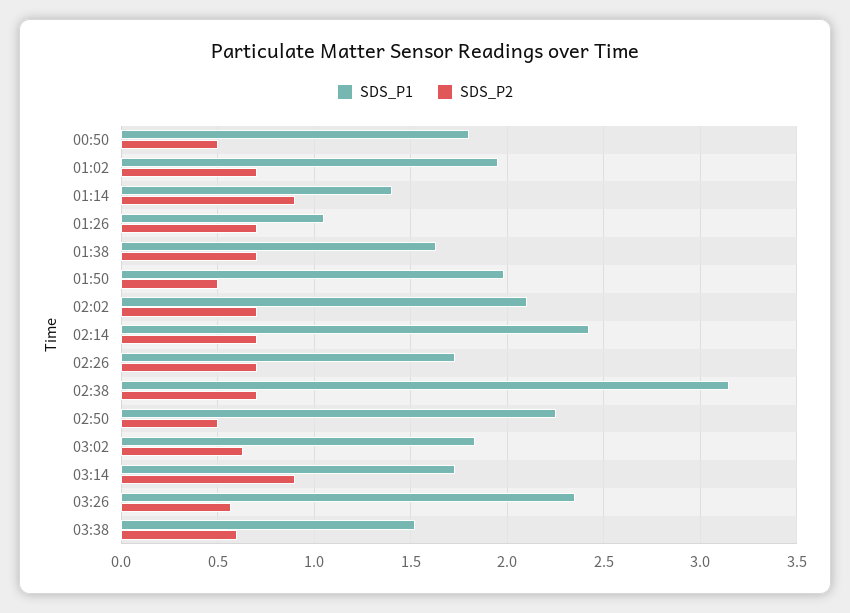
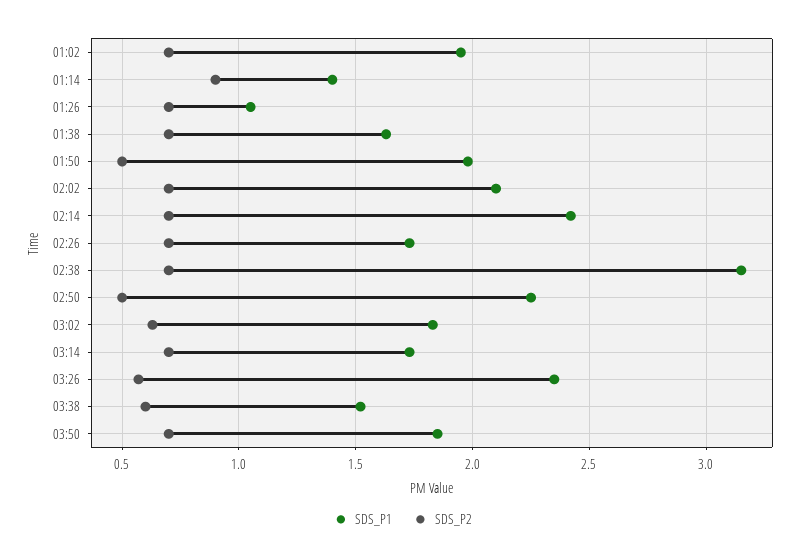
SDS_P1, 00:50: 1.8 -> none
SDS_P2, 00:50: 0.5 -> none
SDS_P2, 03:14: 0.9 -> 0.7
SDS_P1, 03:50: none -> 1.85
SDS_P2, 03:50: none -> 0.7

